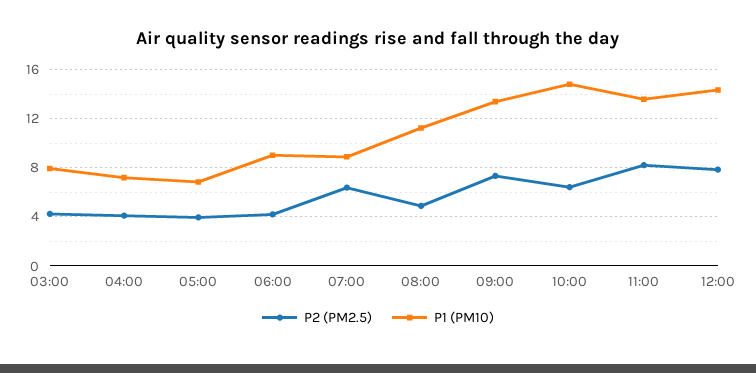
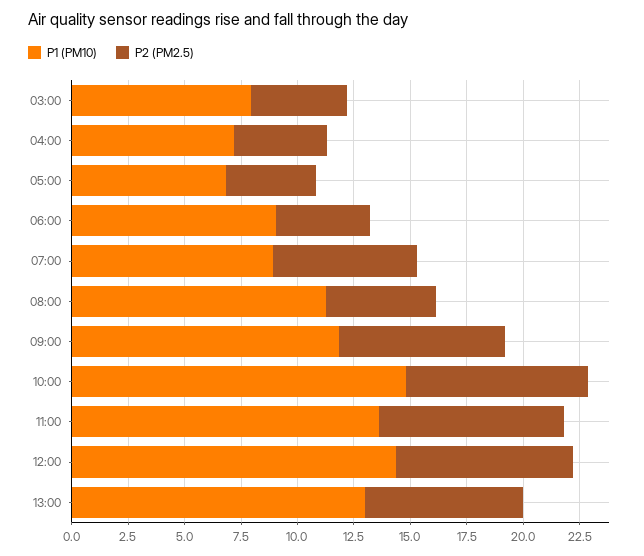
P1 (PM10), 09:00: 13.5 -> 12
P2 (PM2.5), 10:00: 6.5 -> 8
P1 (PM10), 13:00: none -> 13
P2 (PM2.5), 13:00: none -> 7

